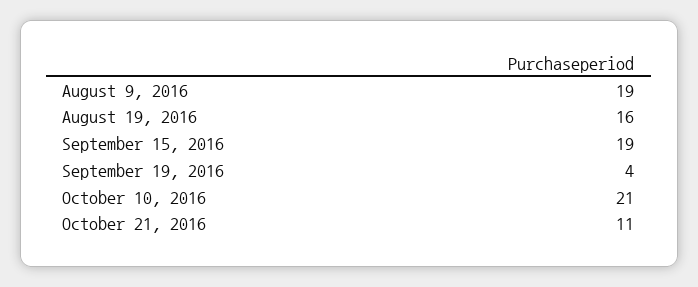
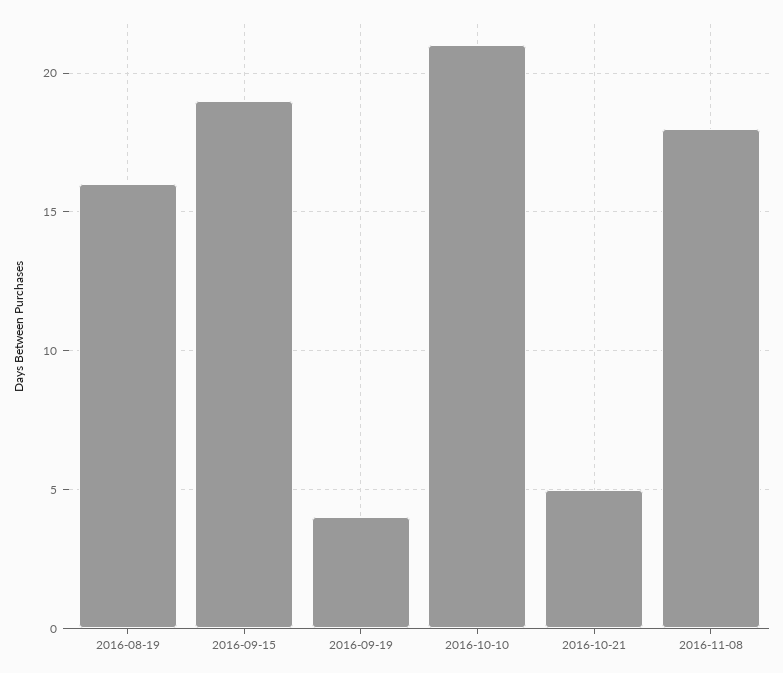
August 9, 2016: 19 -> none
October 21, 2016: 11 -> 5
2016-11-08: none -> 18

